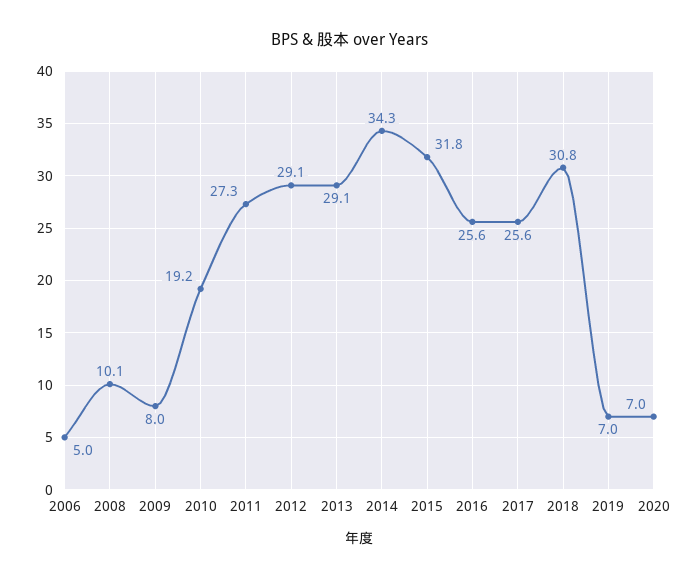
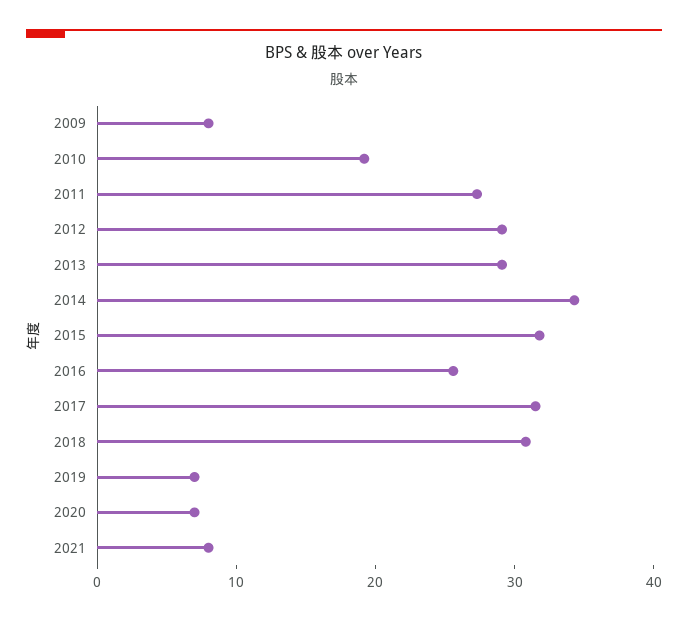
2006: 5 -> none
2008: 10.1 -> none
2017: 25.6 -> 32
2021: none -> 8

